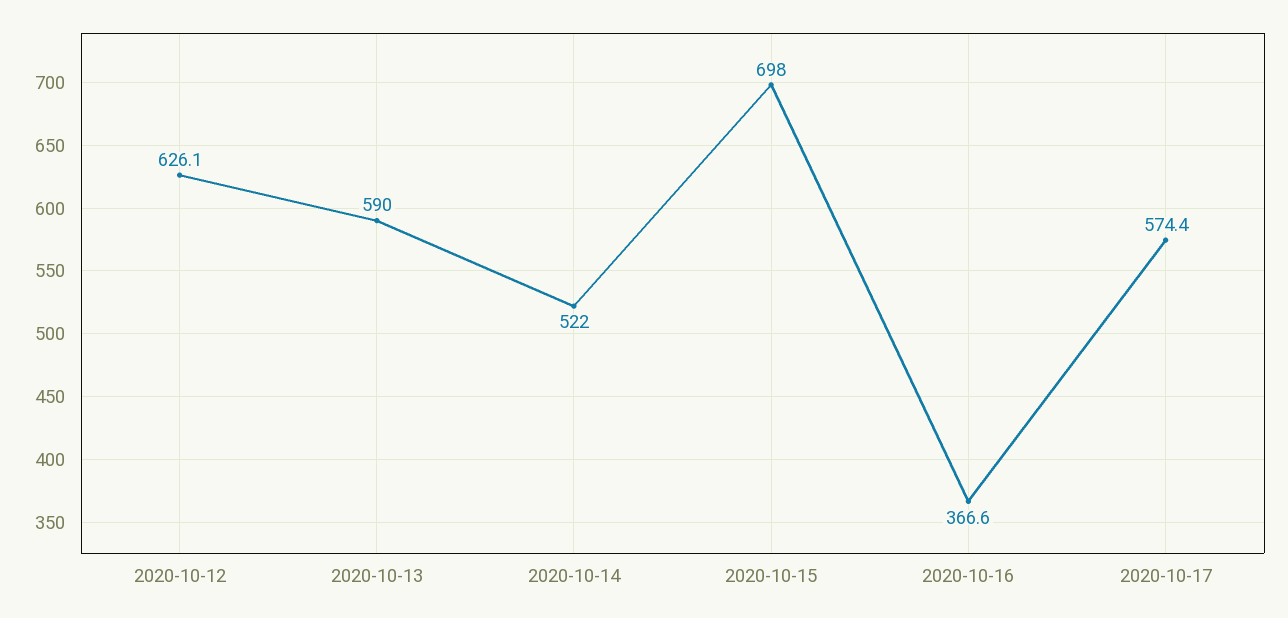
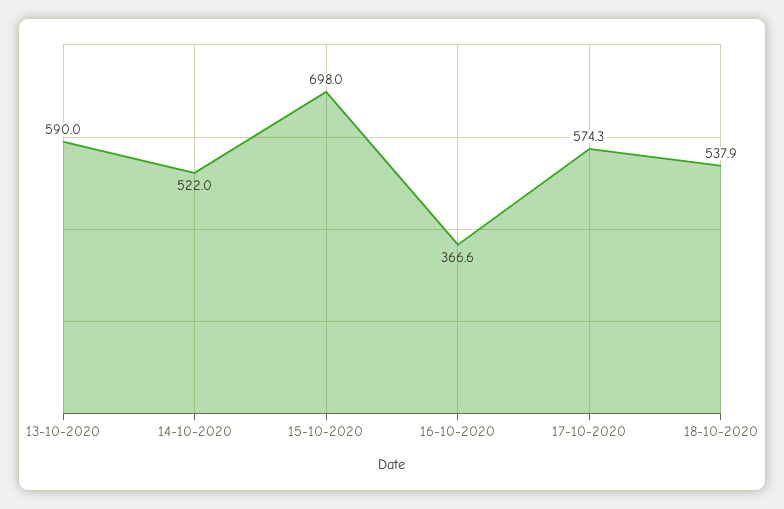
2020-10-12: 626.1 -> none
2020-10-17: 574.4 -> 574.3
18-10-2020: none -> 537.9

